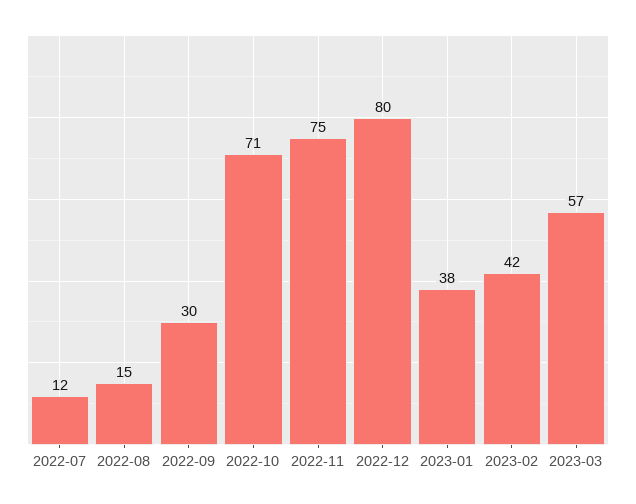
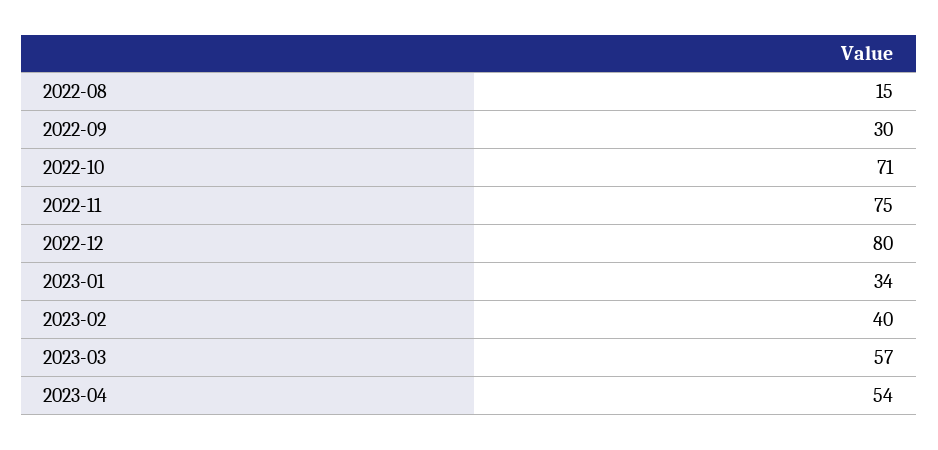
2022-07: 12 -> none
2023-01: 38 -> 34
2023-02: 42 -> 40
2023-04: none -> 54

